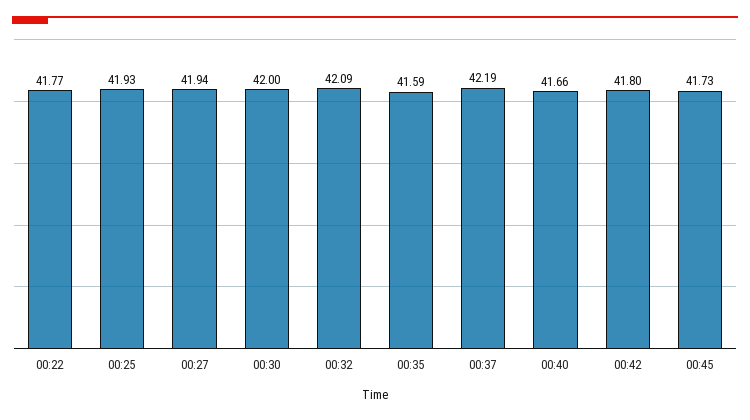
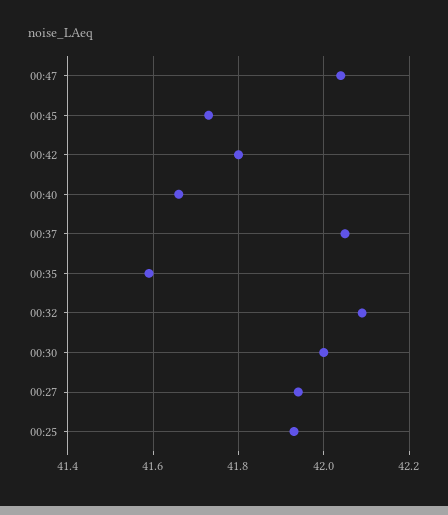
00:22: 41.77 -> none
00:37: 42.19 -> 42.05
00:47: none -> 42.05

